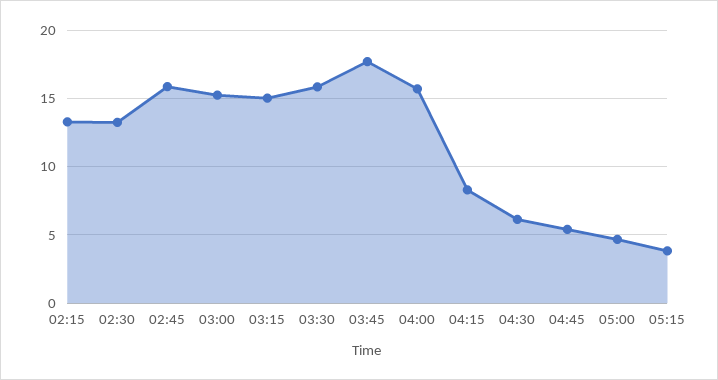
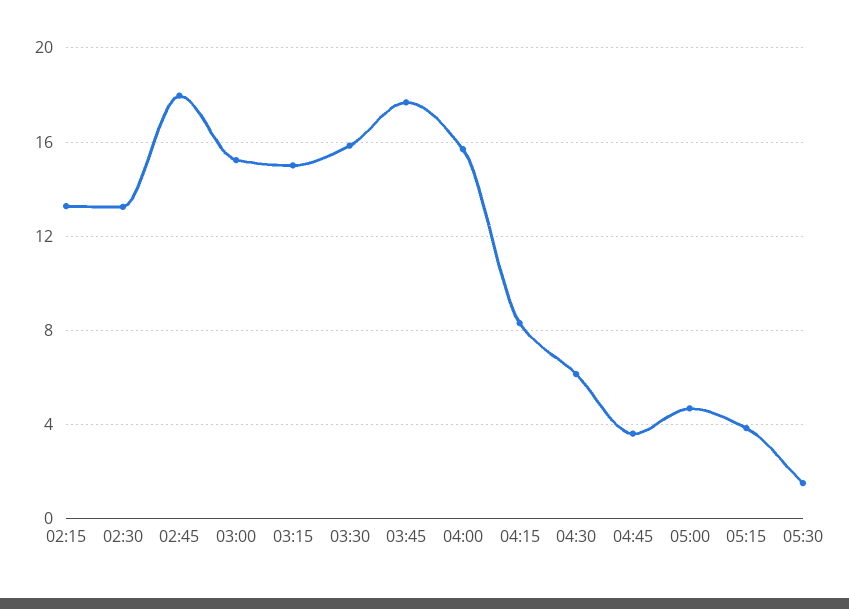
02:45: 16 -> 18
04:45: 5.5 -> 3.5
05:30: none -> 1.5

